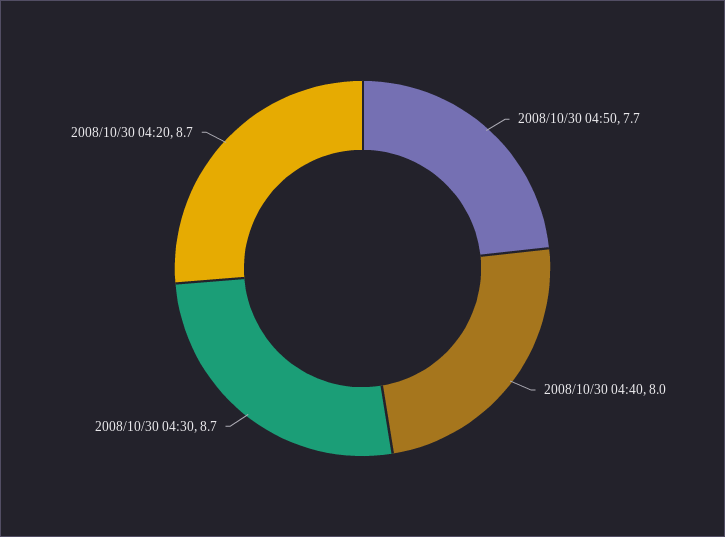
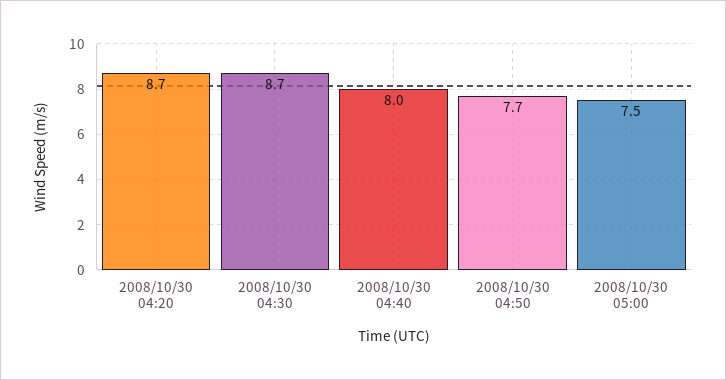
2008/10/30 05:00: none -> 7.5

